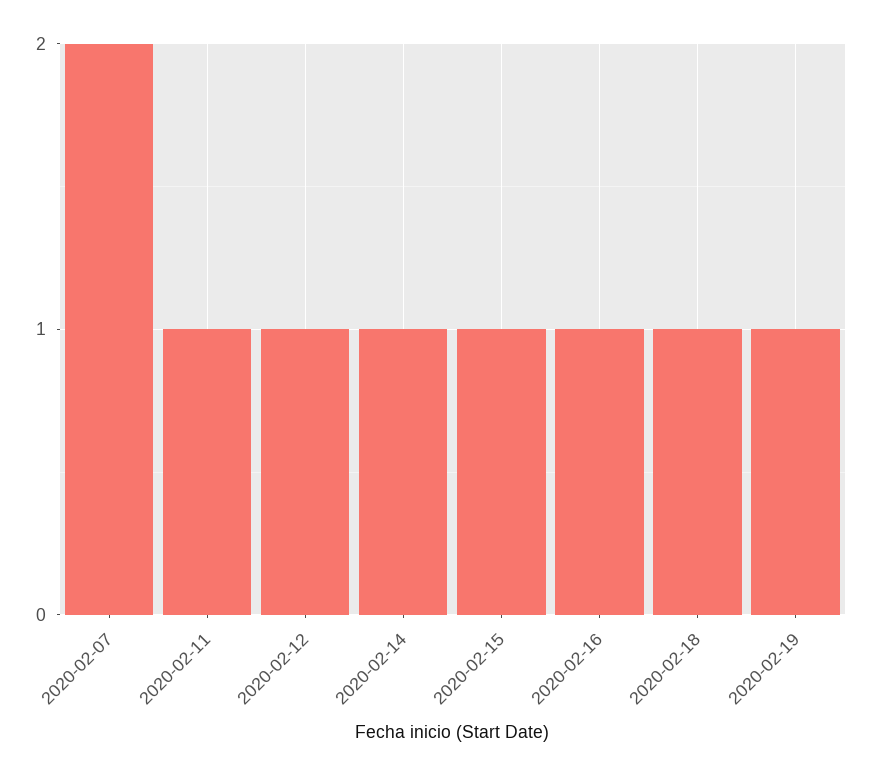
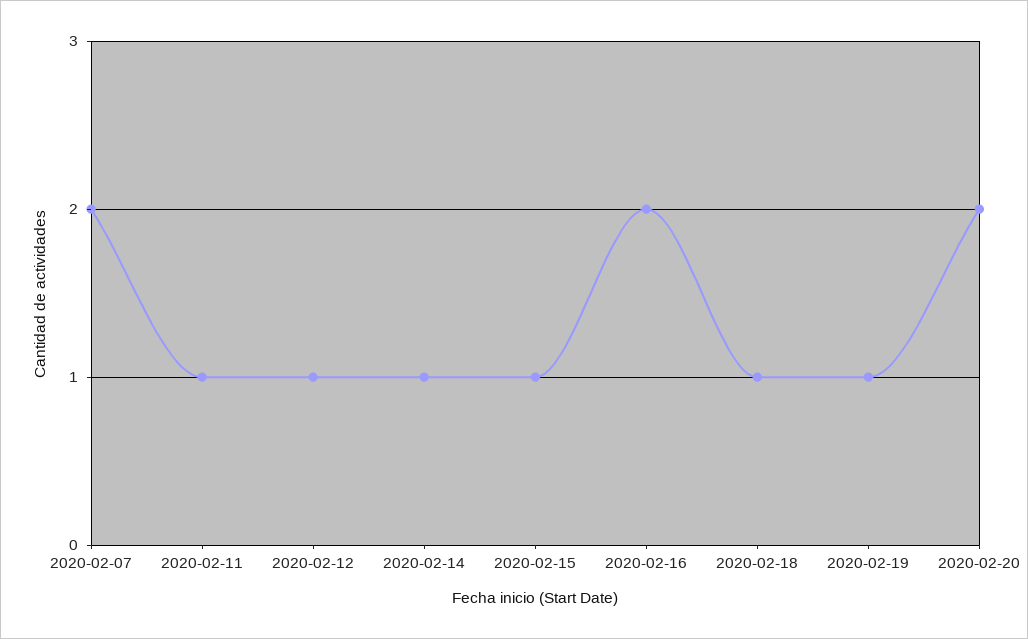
2020-02-16: 1 -> 2
2020-02-20: none -> 2

